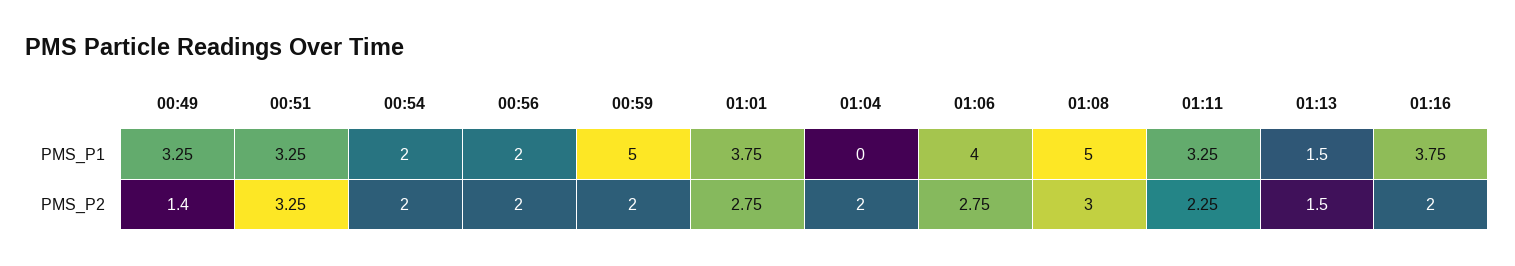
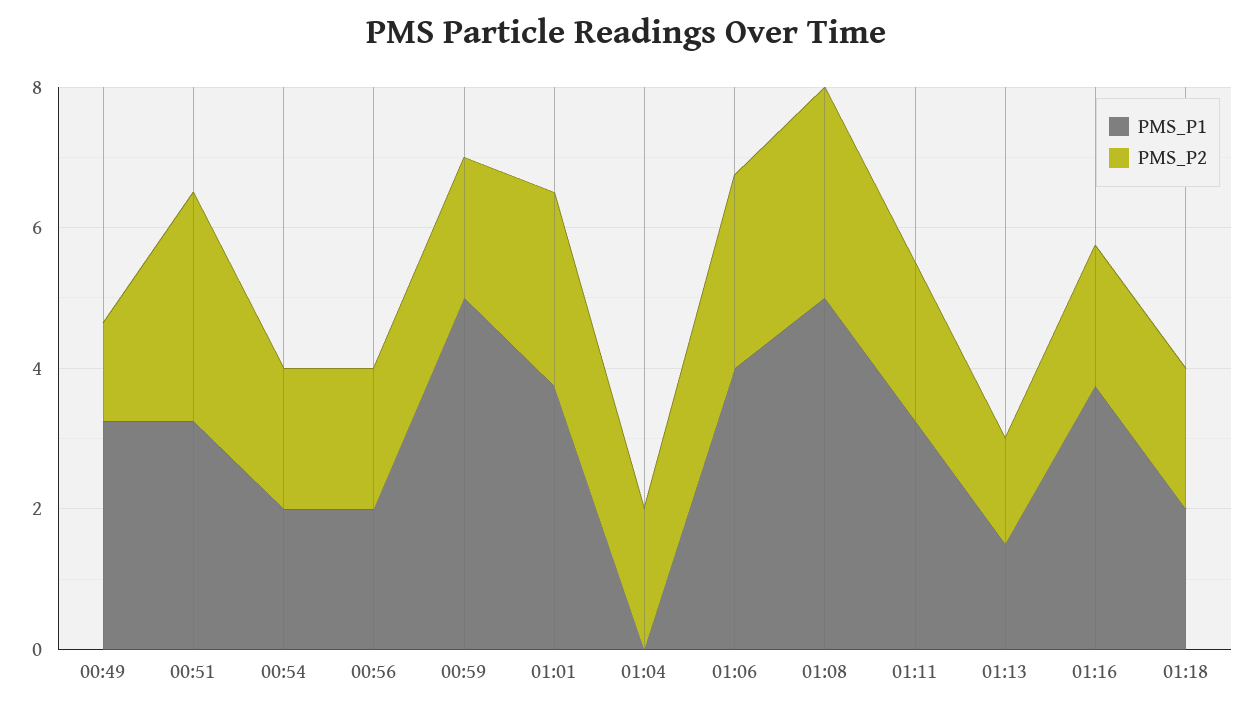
PMS_P1, 01:18: none -> 2
PMS_P2, 01:18: none -> 2

